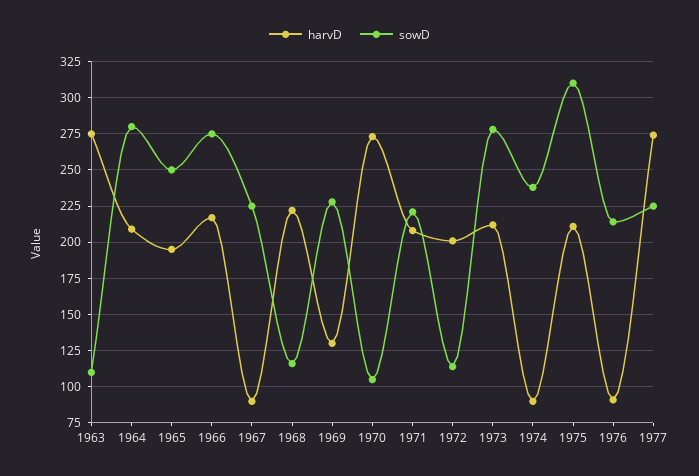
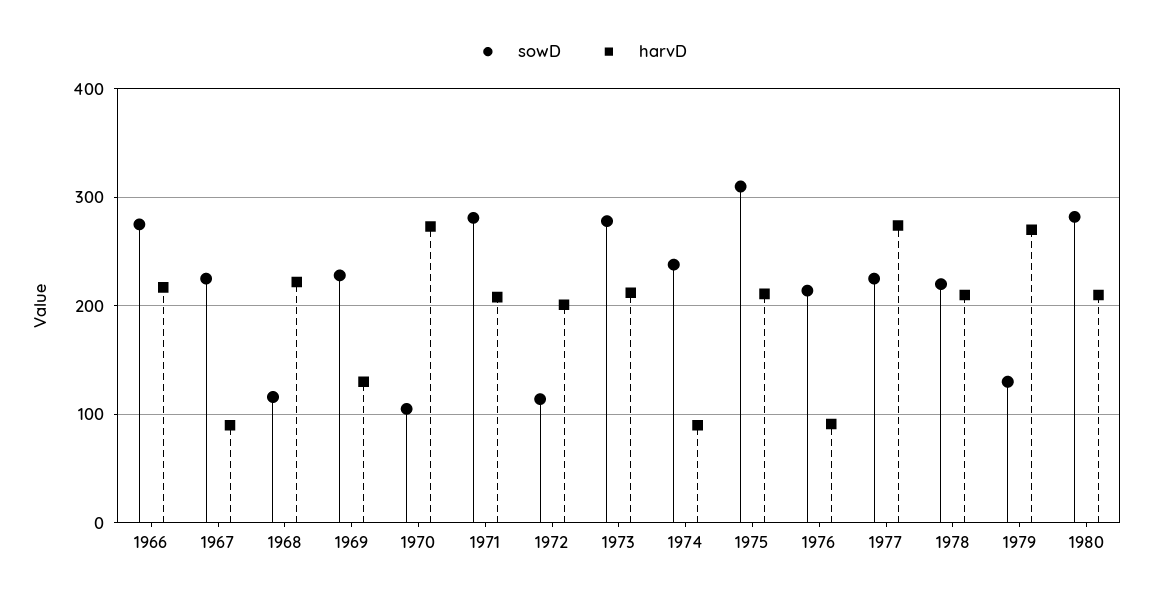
harvD, 1963: 275 -> none
sowD, 1963: 110 -> none
harvD, 1964: 210 -> none
sowD, 1964: 280 -> none
harvD, 1965: 195 -> none
sowD, 1965: 250 -> none
sowD, 1971: 220 -> 280
sowD, 1978: none -> 220
harvD, 1978: none -> 210
sowD, 1979: none -> 130
harvD, 1979: none -> 270
sowD, 1980: none -> 280
harvD, 1980: none -> 210

